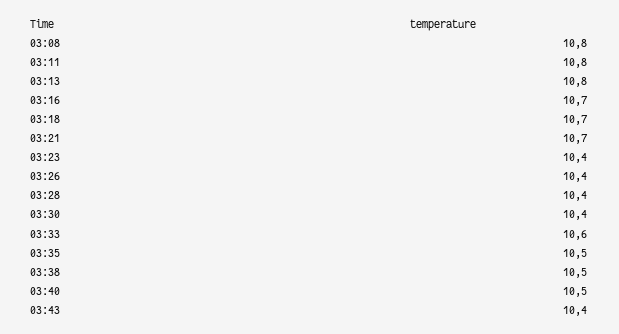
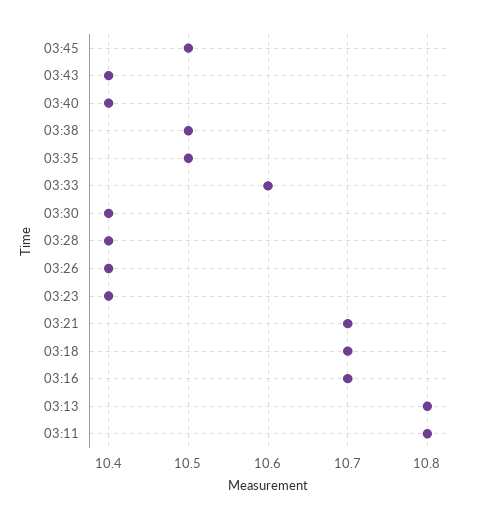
03:08: 10.8 -> none
03:40: 10.5 -> 10.4
03:45: none -> 10.5

